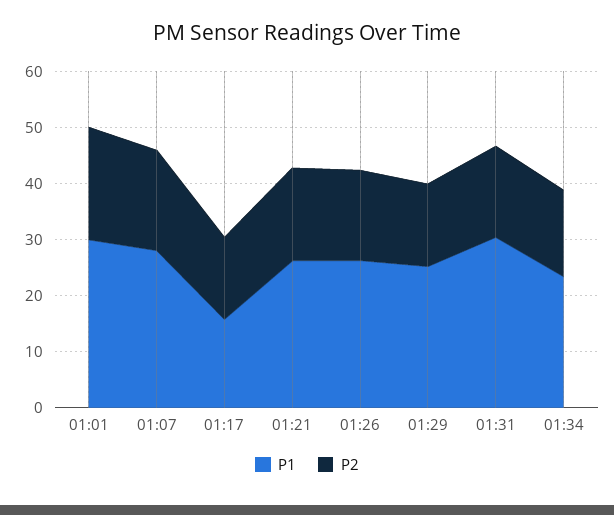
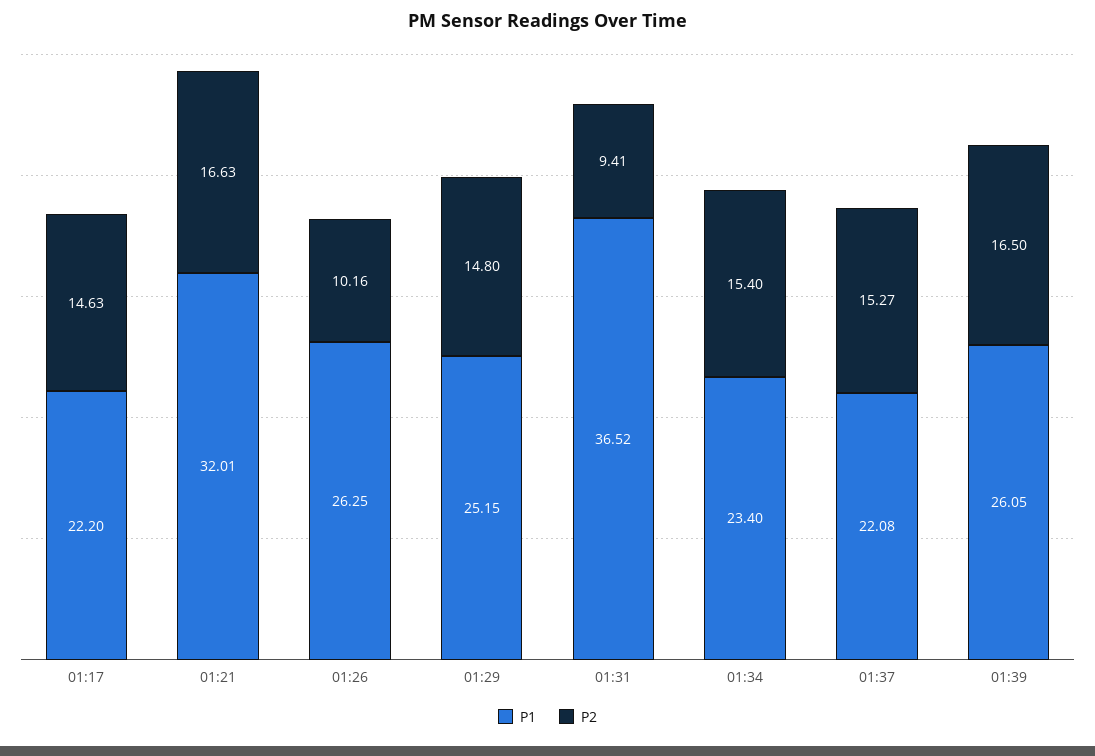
P1, 01:01: 30 -> none
P2, 01:01: 20 -> none
P1, 01:07: 28 -> none
P2, 01:07: 18 -> none
P1, 01:17: 16 -> 22.2
P1, 01:21: 26 -> 32.01
P2, 01:26: 16 -> 10.16
P1, 01:31: 30 -> 36.52
P2, 01:31: 16 -> 9.41
P1, 01:37: none -> 22.08
P2, 01:37: none -> 15.27
P1, 01:39: none -> 26.05
P2, 01:39: none -> 16.5

